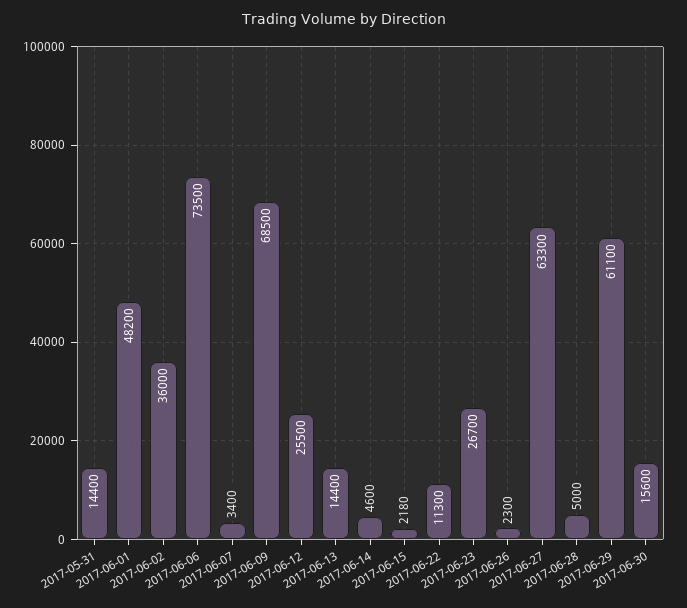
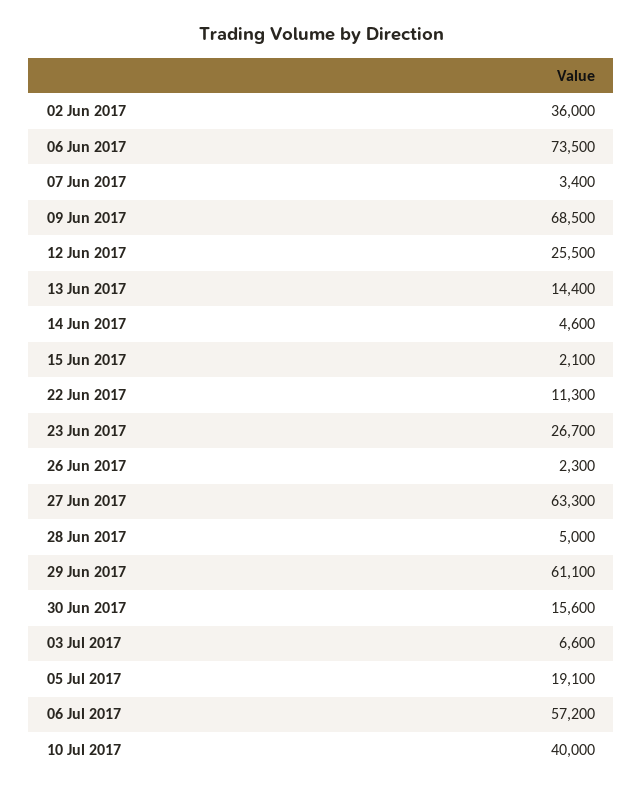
2017-05-31: 14400 -> none
2017-06-01: 48200 -> none
2017-06-15: 2180 -> 2100
03 Jul 2017: none -> 6600
05 Jul 2017: none -> 19100
06 Jul 2017: none -> 57200
10 Jul 2017: none -> 40000

